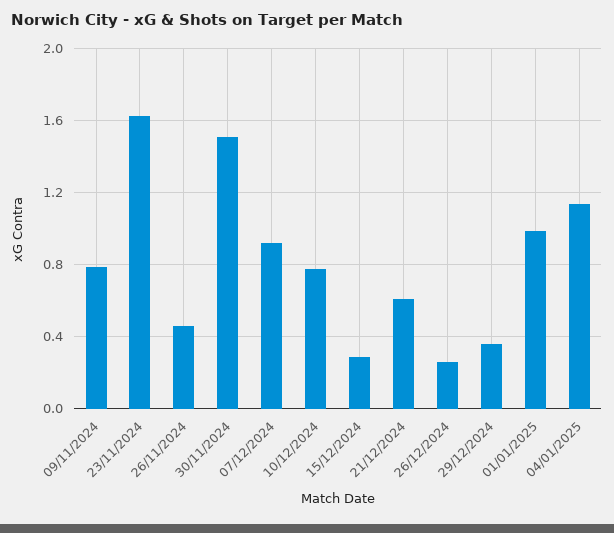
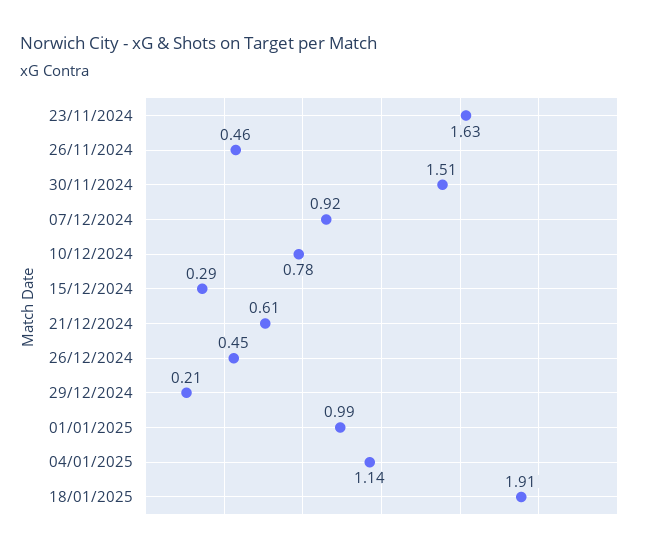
09/11/2024: 0.8 -> none
26/12/2024: 0.25 -> 0.45
29/12/2024: 0.35 -> 0.21
18/01/2025: none -> 1.91

